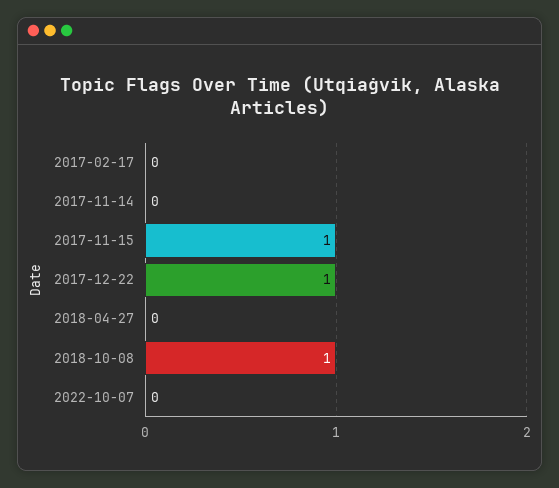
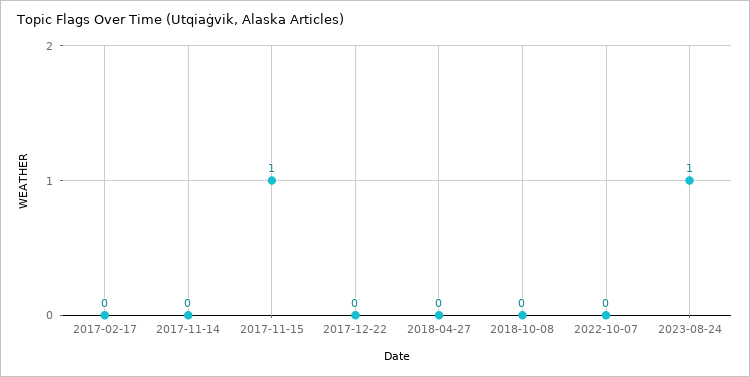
2017-12-22: 1 -> 0
2018-10-08: 1 -> 0
2023-08-24: none -> 1

